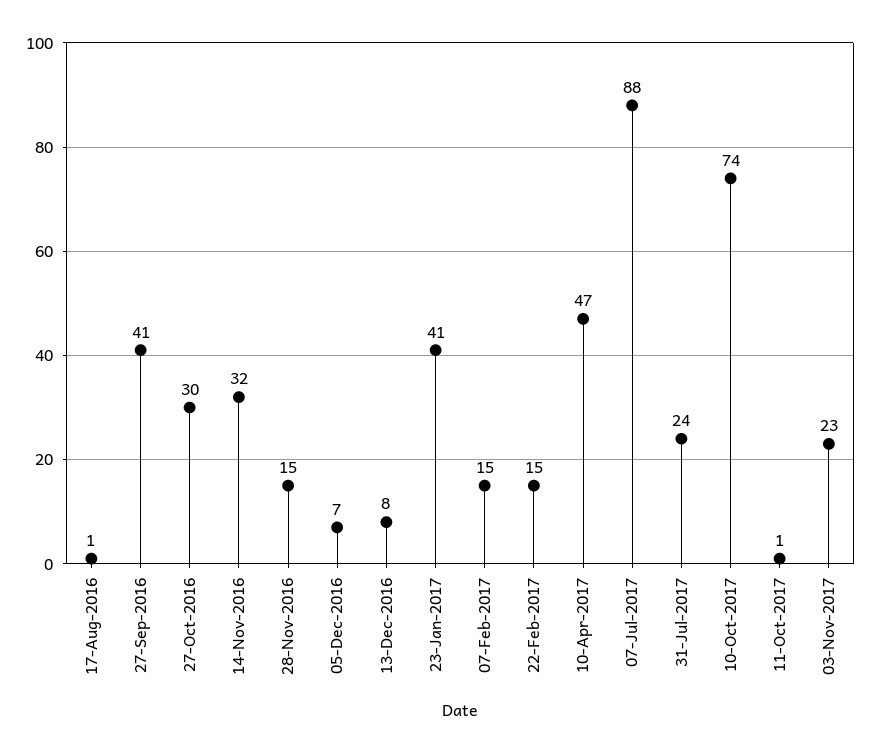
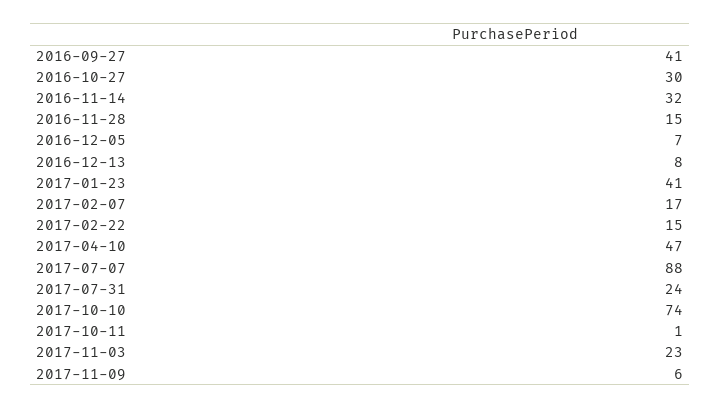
17-Aug-2016: 1 -> none
07-Feb-2017: 15 -> 17
2017-11-09: none -> 6

